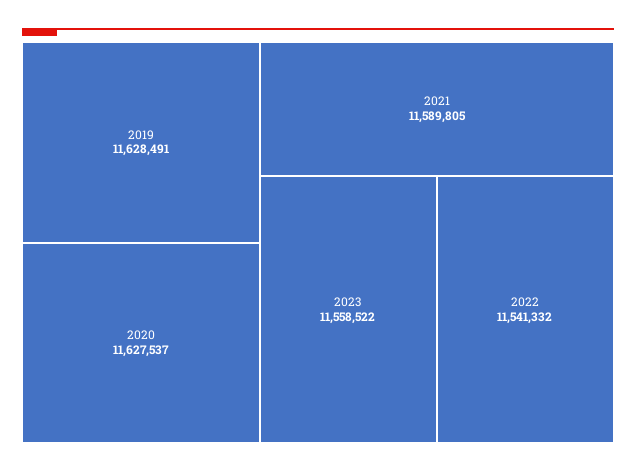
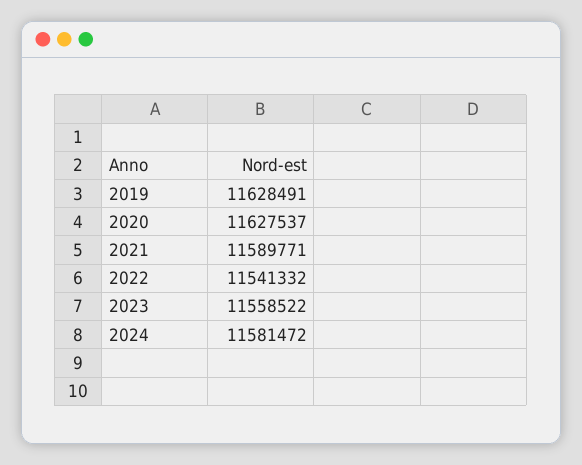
2021: 11589805 -> 11589771
2024: none -> 11581472

